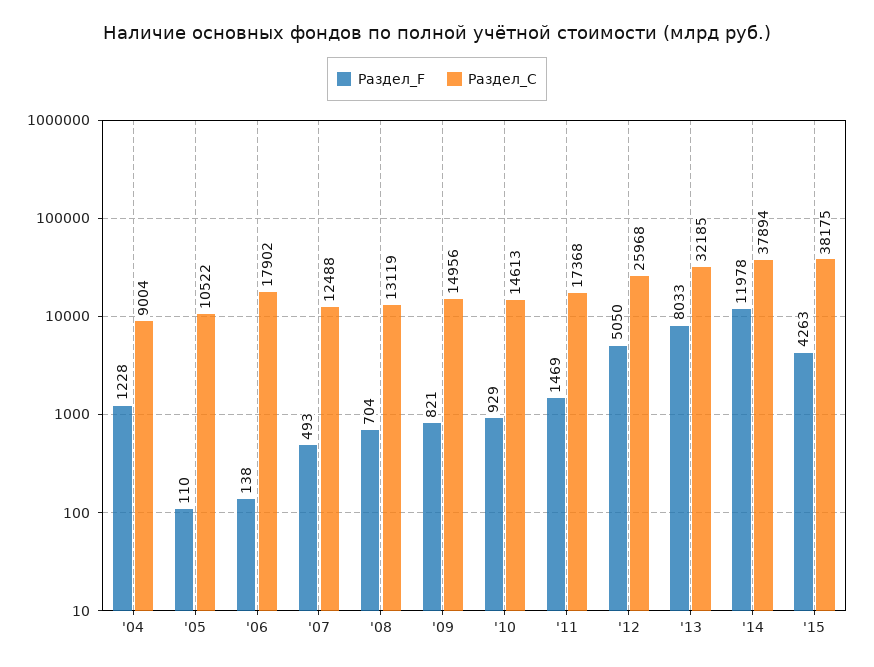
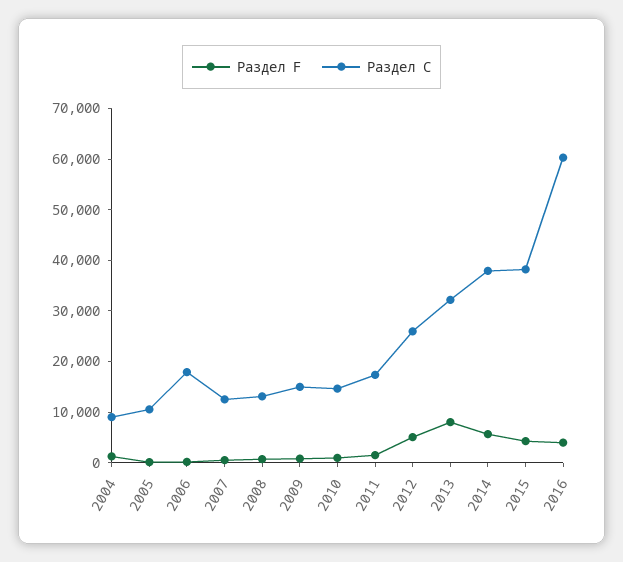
Раздел_F, '14: 11978 -> 6000
Раздел_F, 2016: none -> 4000
Раздел_С, 2016: none -> 60000

